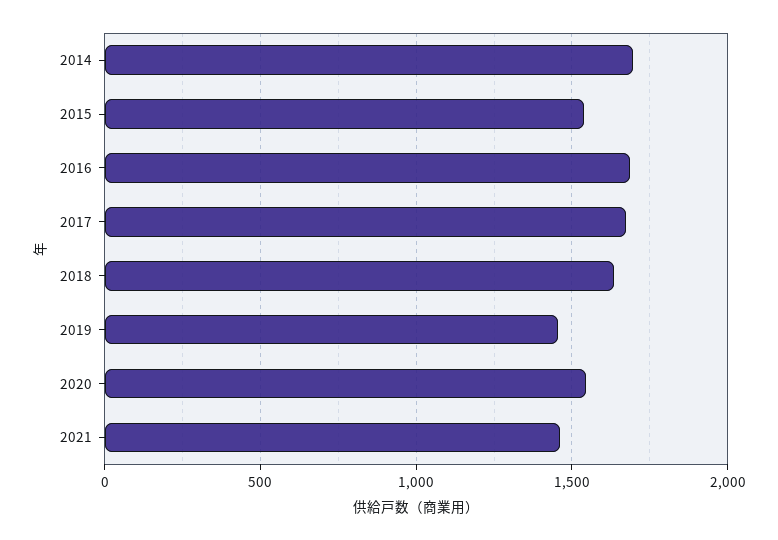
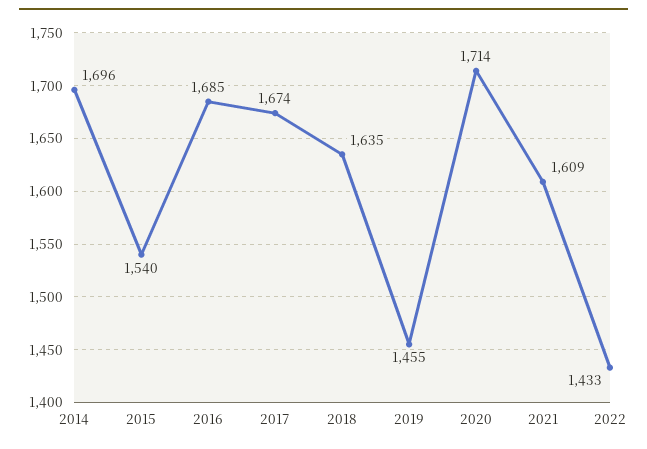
2020: 1550 -> 1714
2021: 1450 -> 1609
2022: none -> 1433

